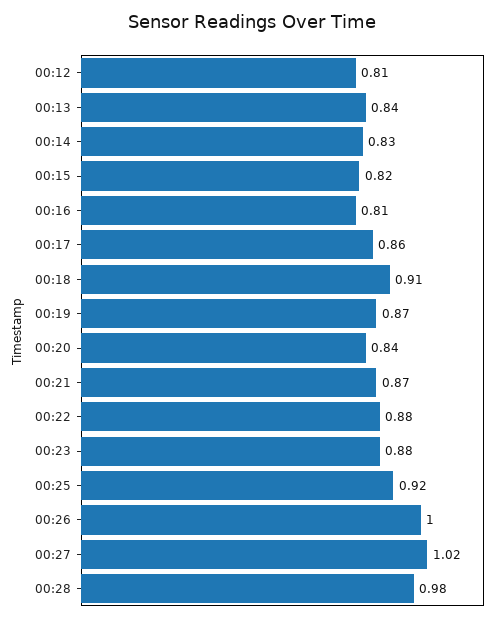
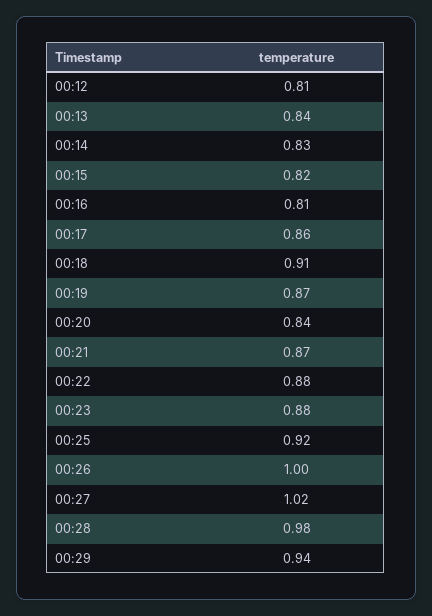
00:29: none -> 0.94

